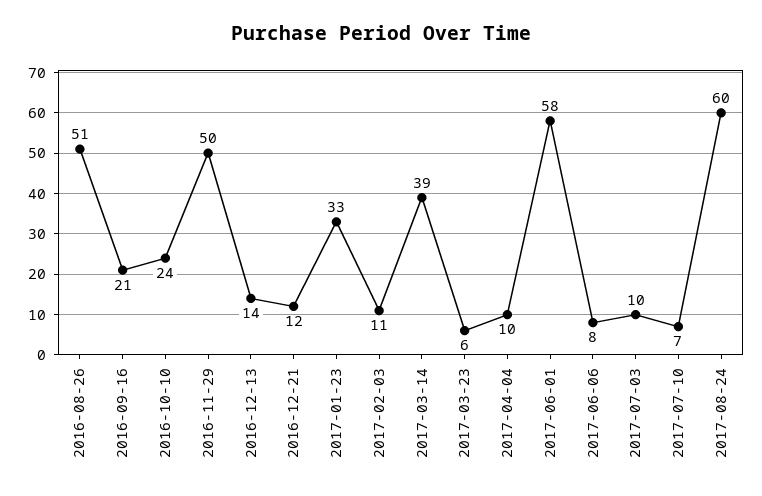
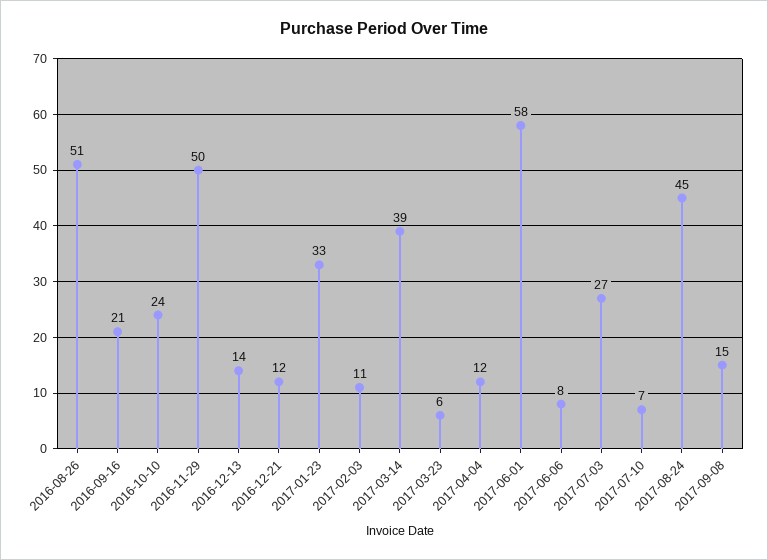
2017-04-04: 10 -> 12
2017-07-03: 10 -> 27
2017-08-24: 60 -> 45
2017-09-08: none -> 15

